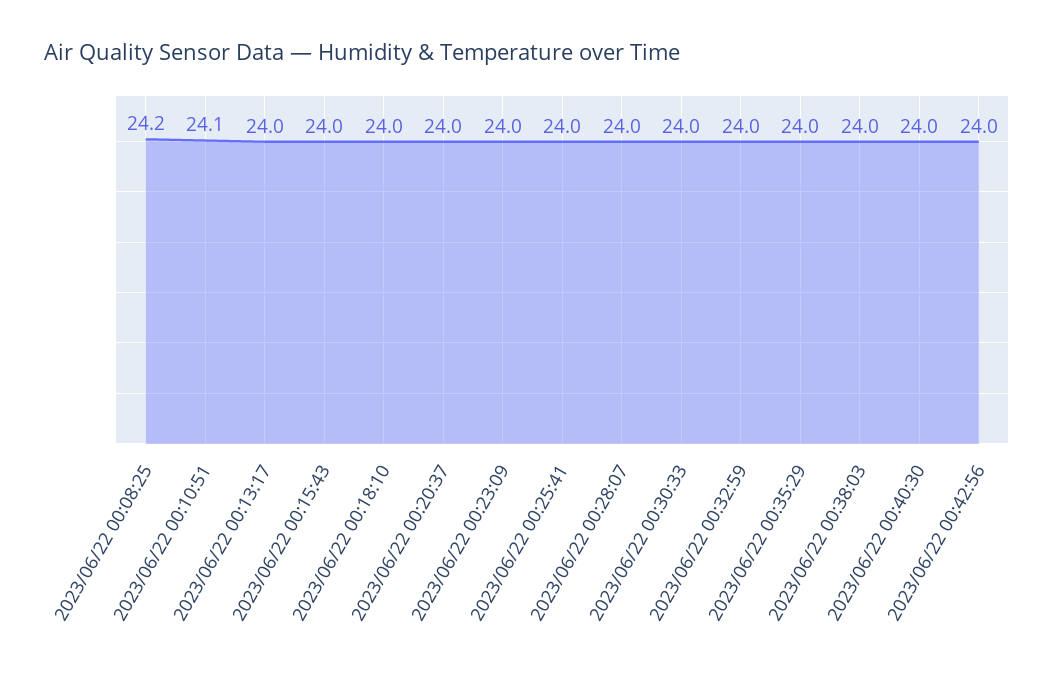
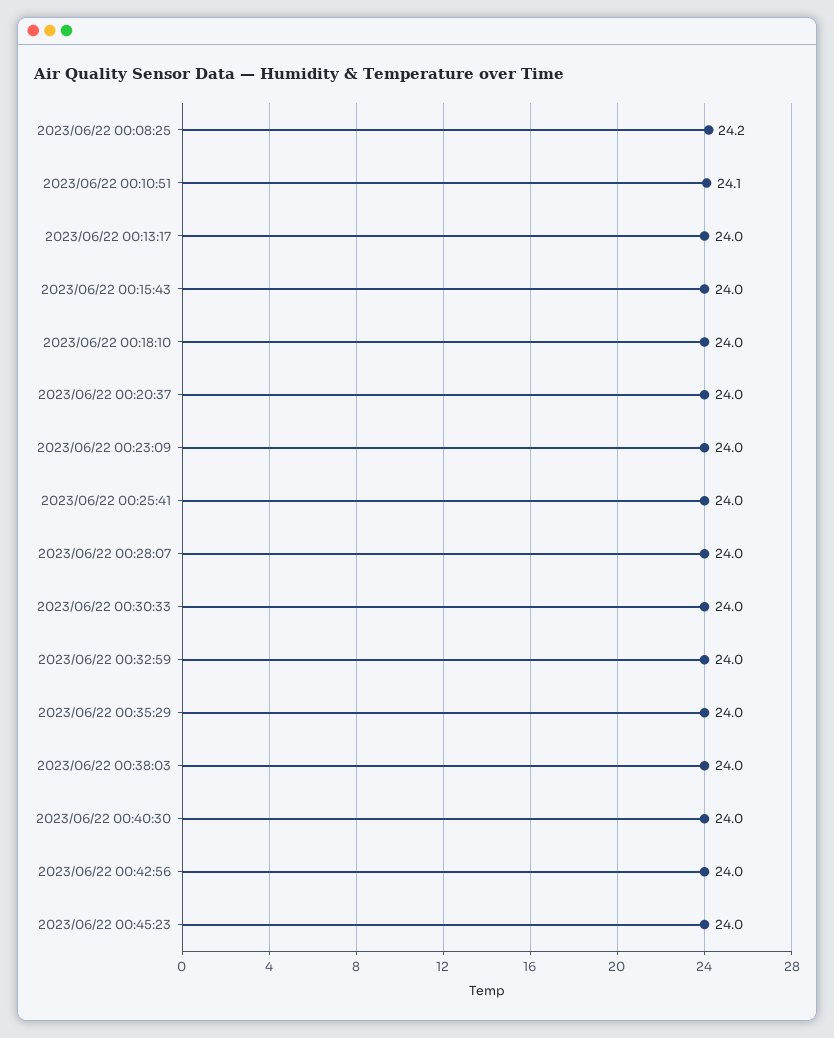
2023/06/22 00:45:23: none -> 24

